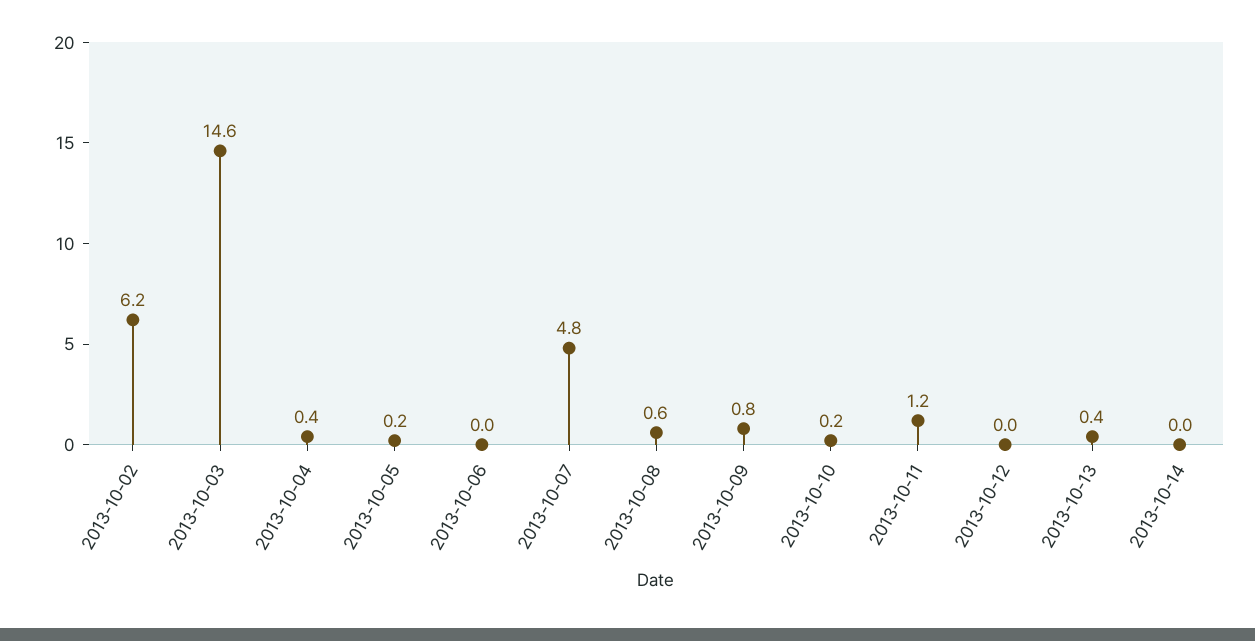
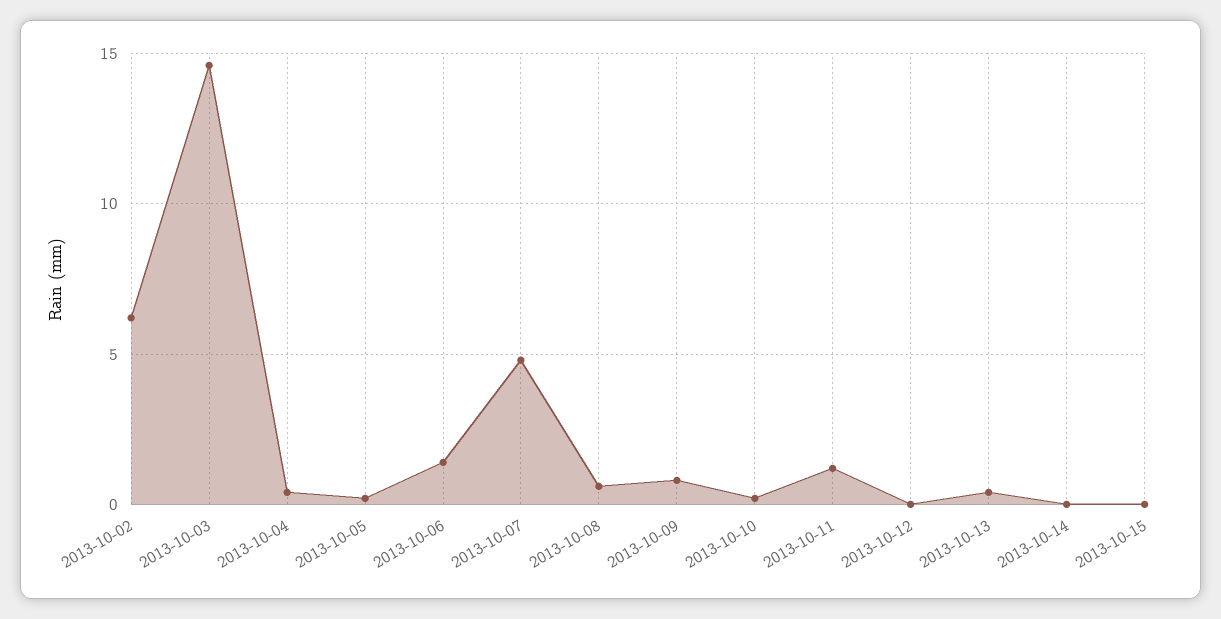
2013-10-06: 0 -> 1.5
2013-10-15: none -> 0

